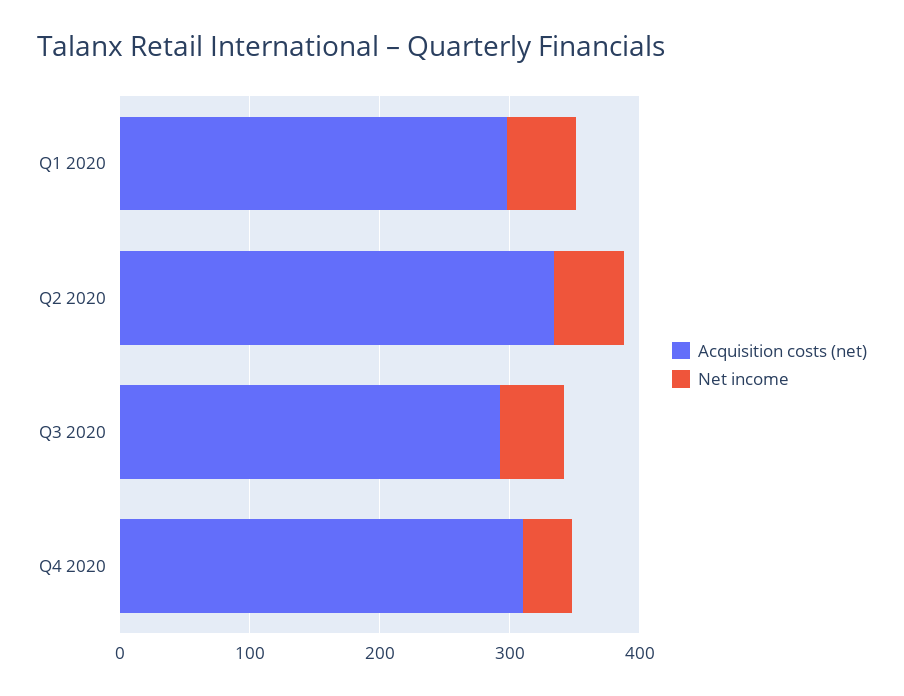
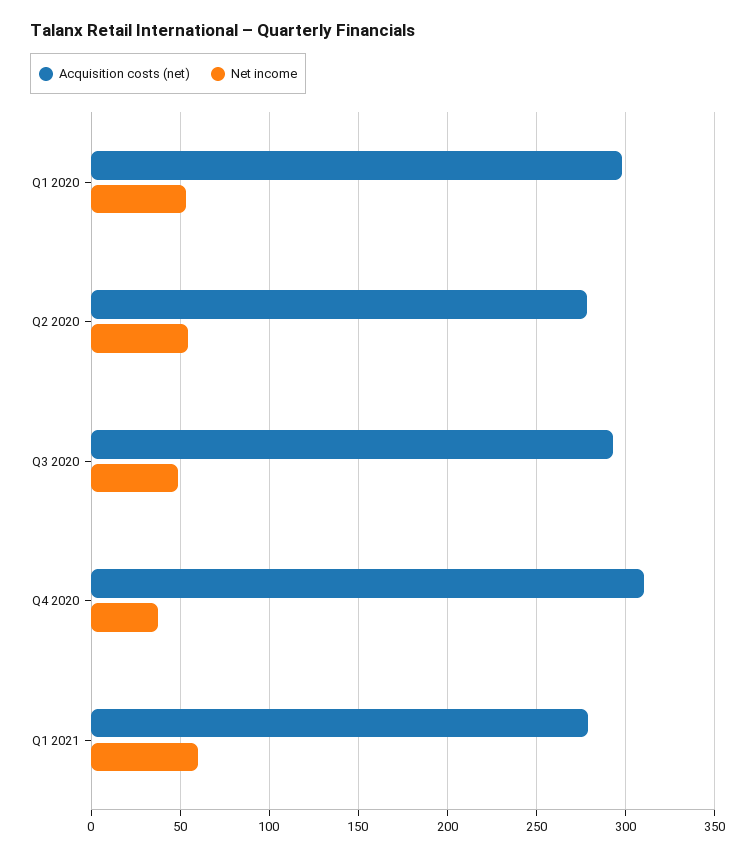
Acquisition costs (net), Q2 2020: 340 -> 280
Acquisition costs (net), Q1 2021: none -> 280
Net income, Q1 2021: none -> 60

